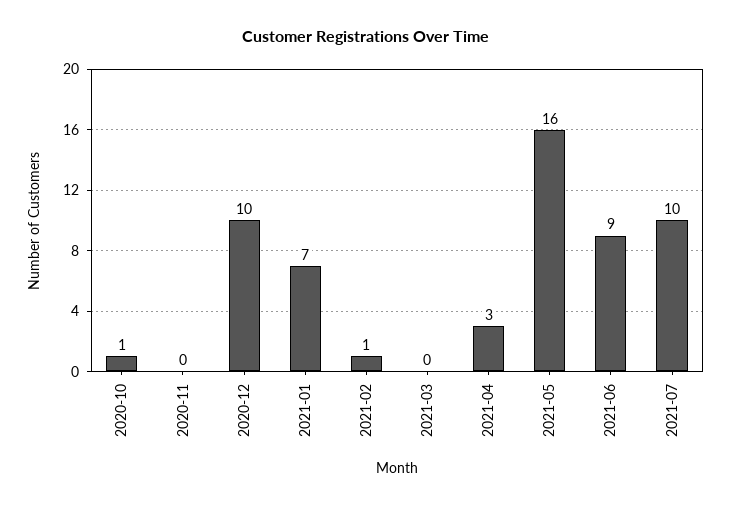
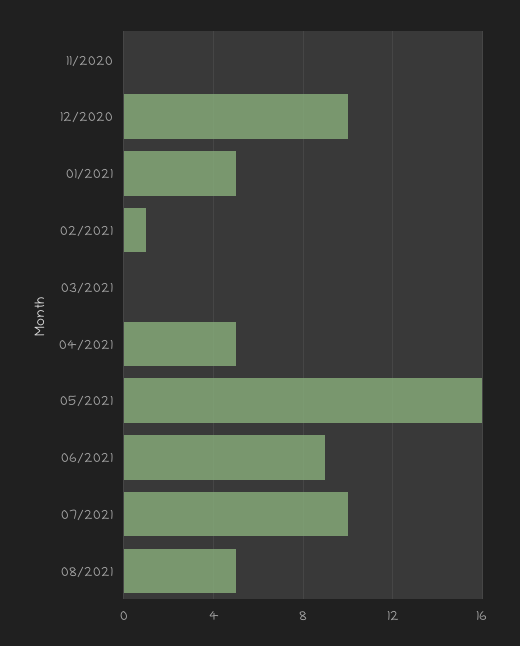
2020-10: 1 -> none
2021-01: 7 -> 5
2021-04: 3 -> 5
08/2021: none -> 5

